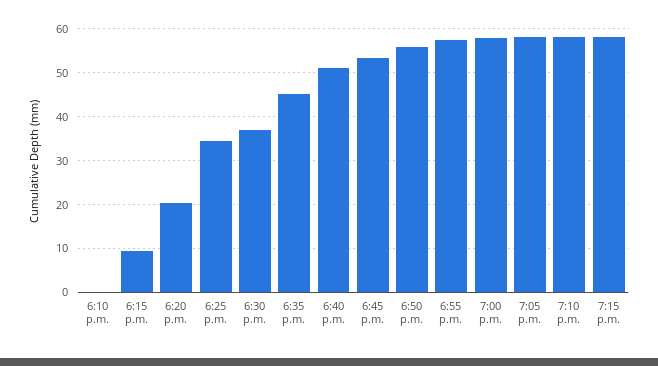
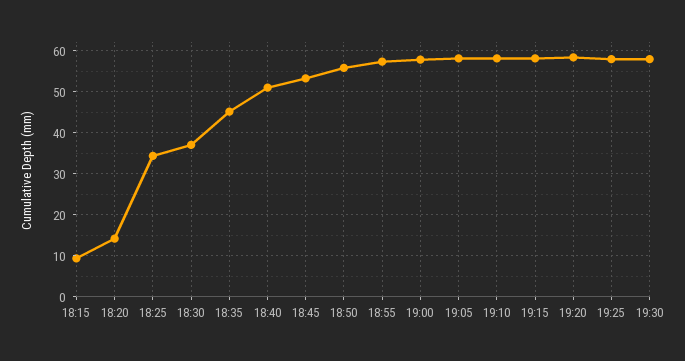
6:10 p.m.: 0 -> none
6:20 p.m.: 20 -> 14
19:20: none -> 58
19:25: none -> 58
19:30: none -> 58

